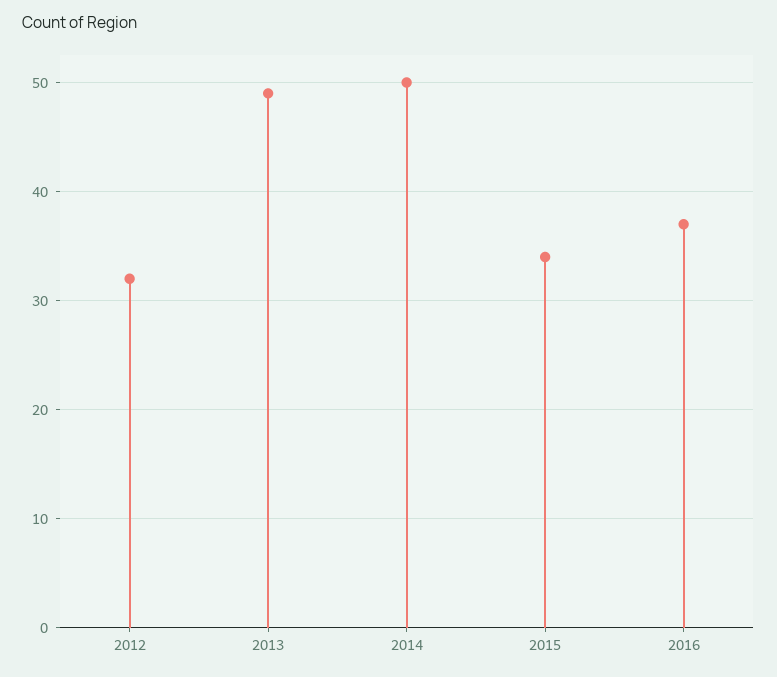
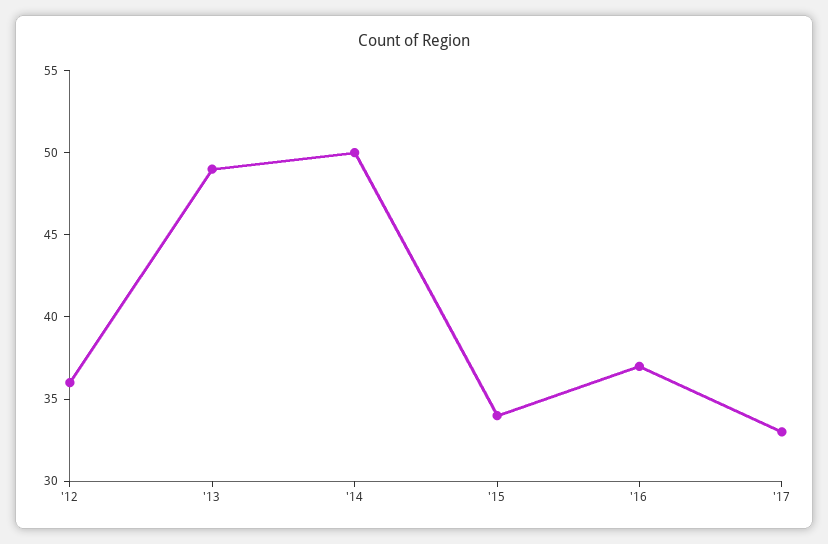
2012: 32 -> 36
'17: none -> 33

